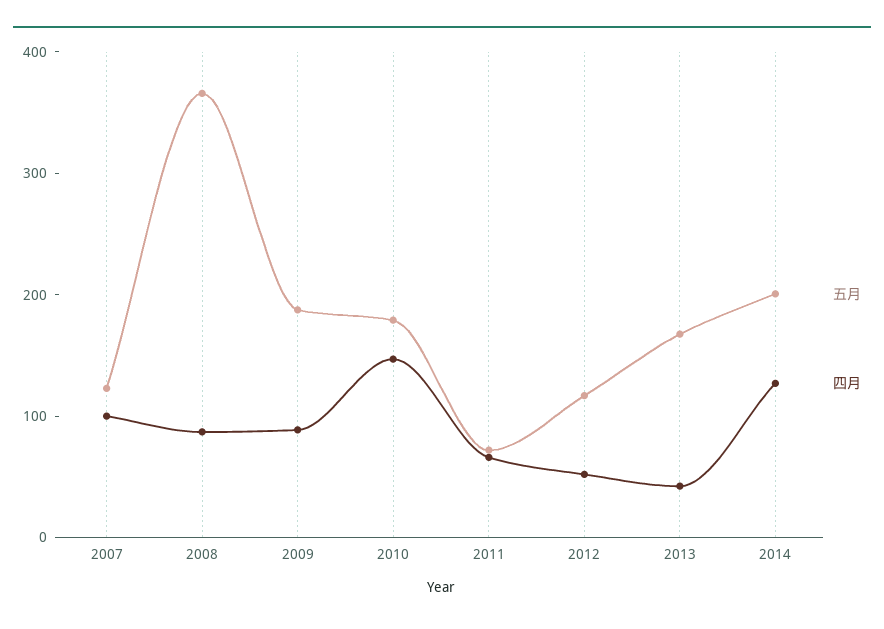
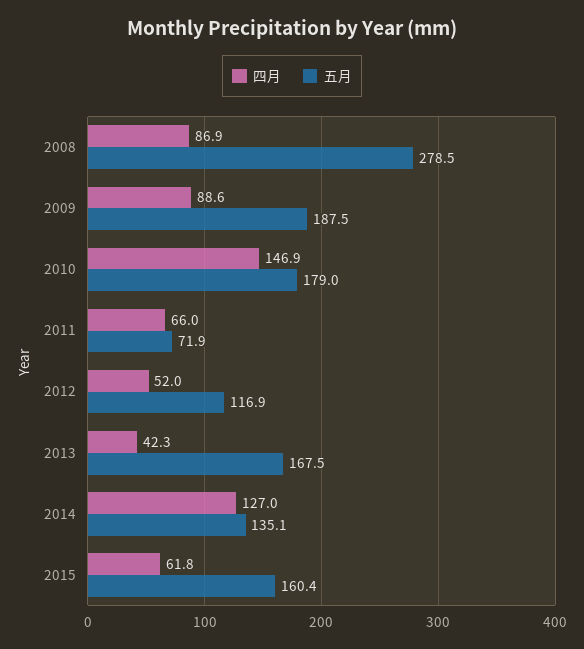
五月, 2007: 120 -> none
四月, 2007: 100 -> none
五月, 2008: 360 -> 278.5
五月, 2014: 200 -> 135.1
四月, 2015: none -> 61.8
五月, 2015: none -> 160.4

